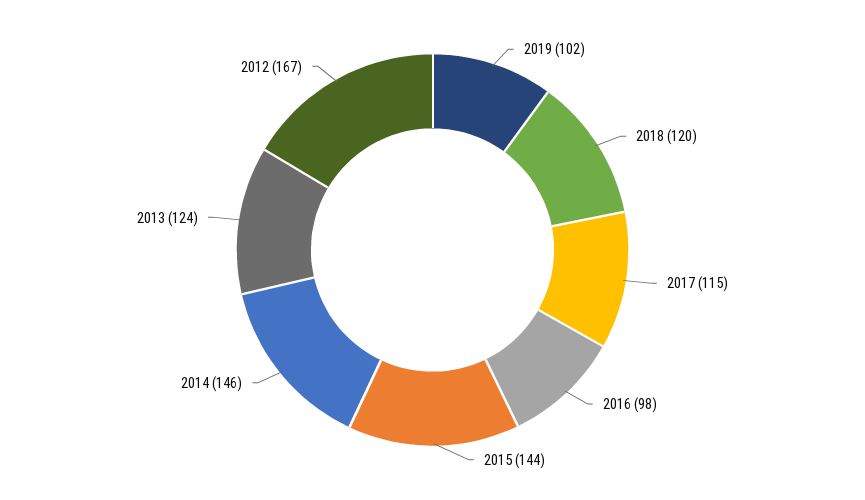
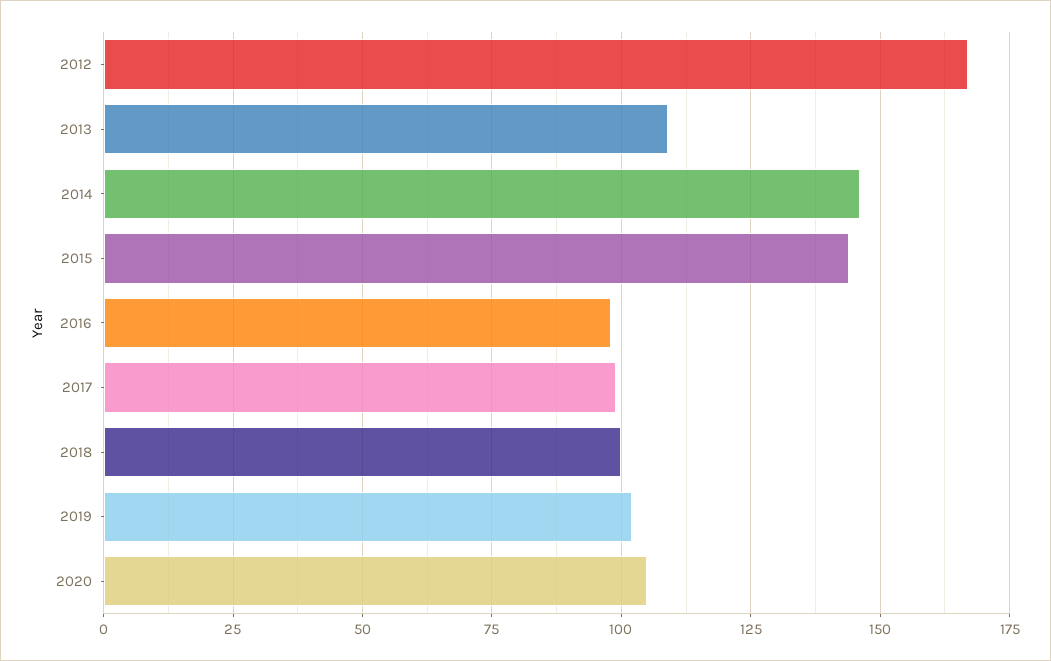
2018: 120 -> 100
2017: 115 -> 100
2013: 124 -> 110
2020: none -> 105

